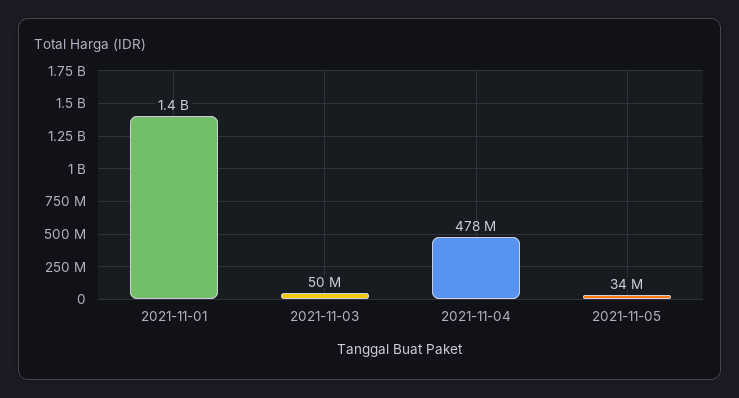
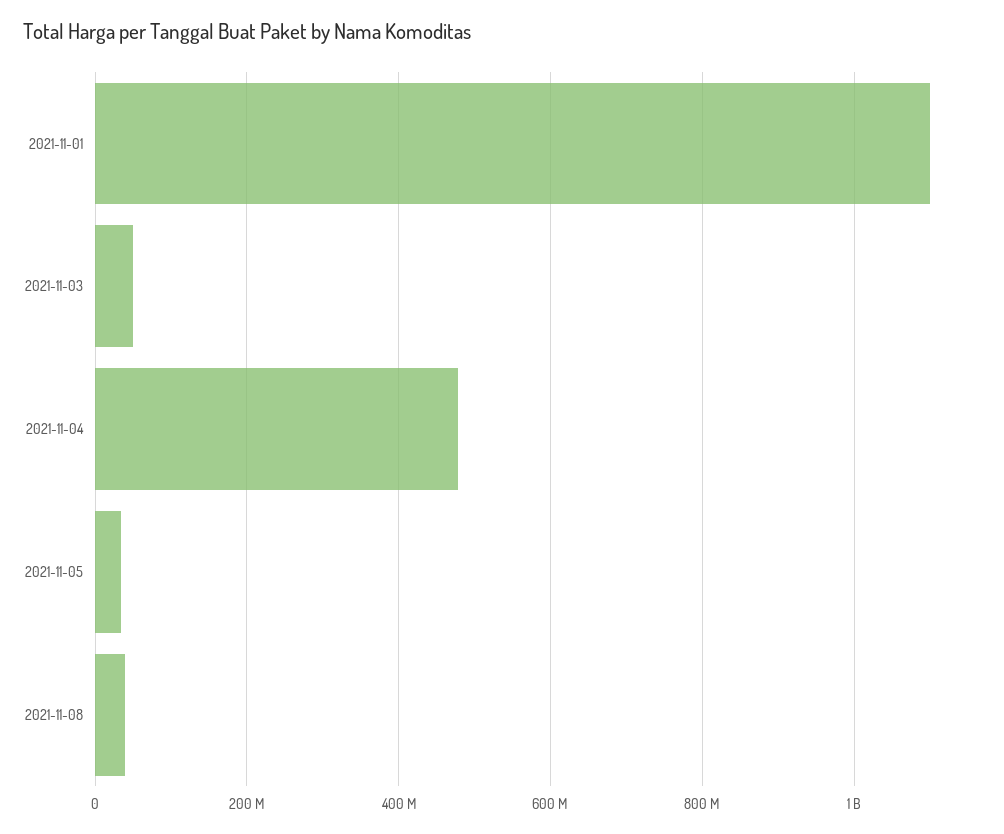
2021-11-01: 1400000000 -> 1100000000
2021-11-08: none -> 40000000

